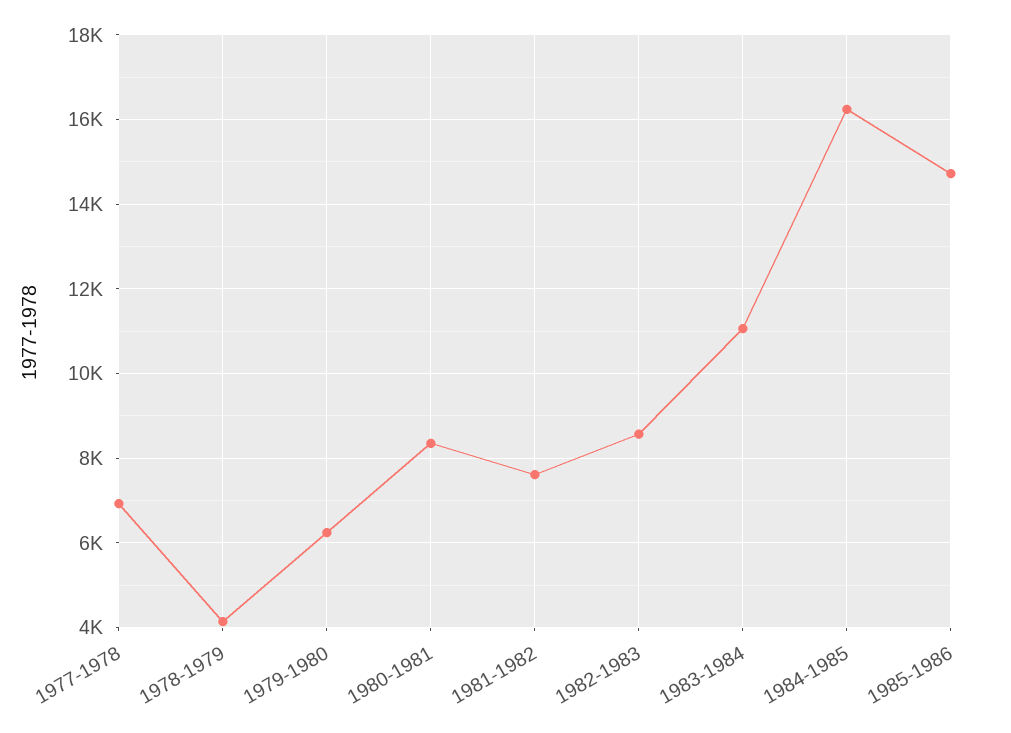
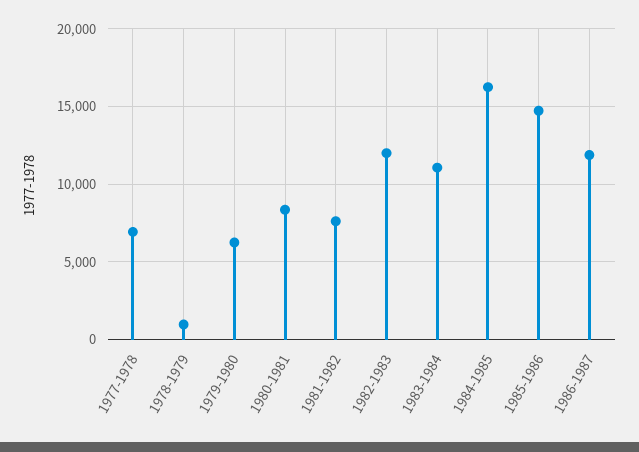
1978-1979: 4200 -> 1000
1982-1983: 8600 -> 12000
1986-1987: none -> 12000

